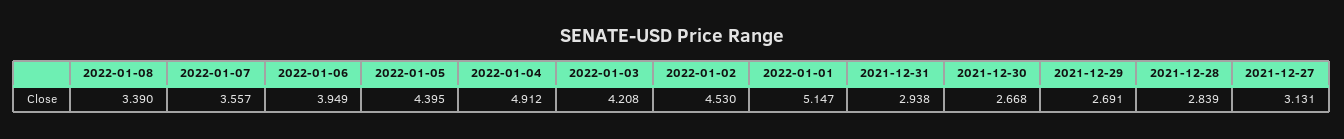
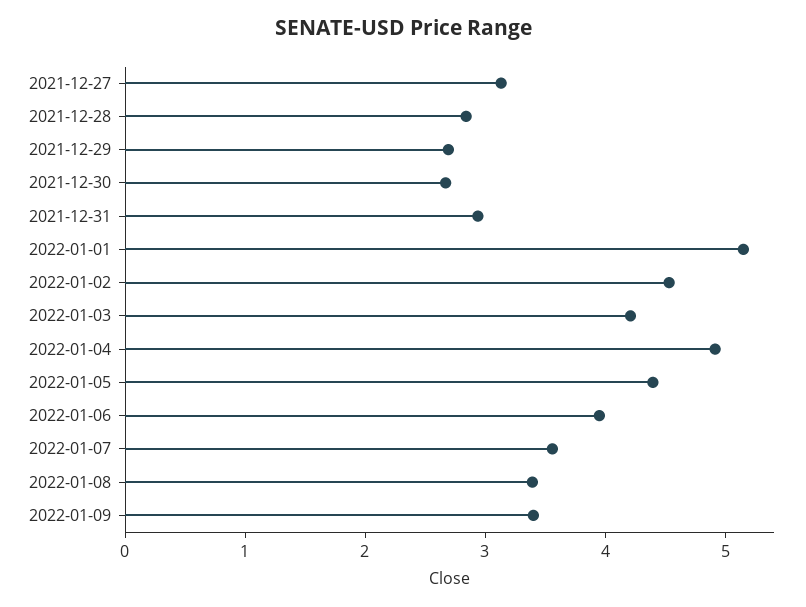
2022-01-09: none -> 3.4

